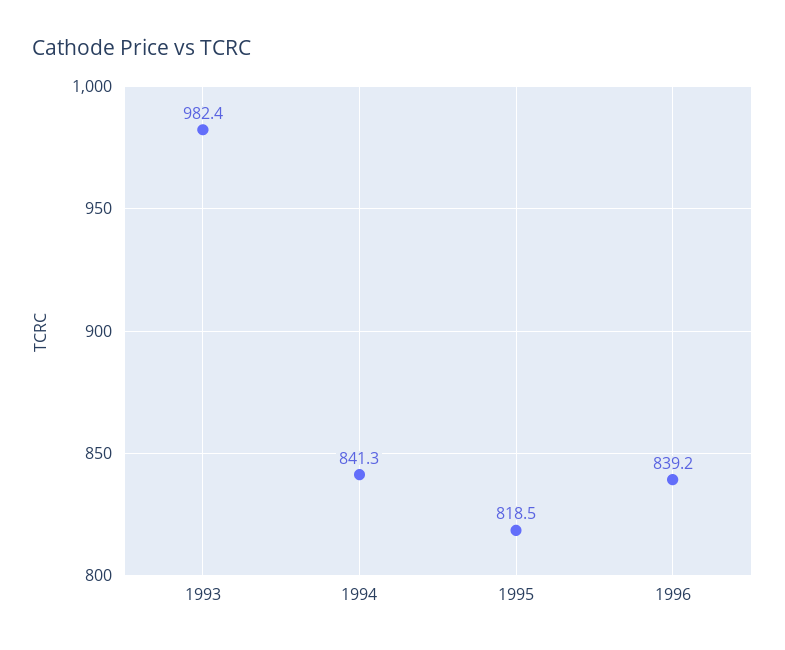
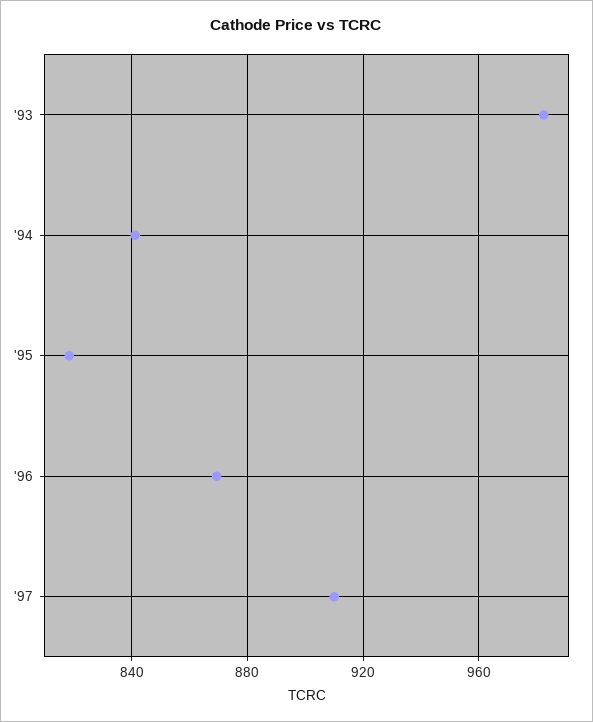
1996: 839.2 -> 870
'97: none -> 910

